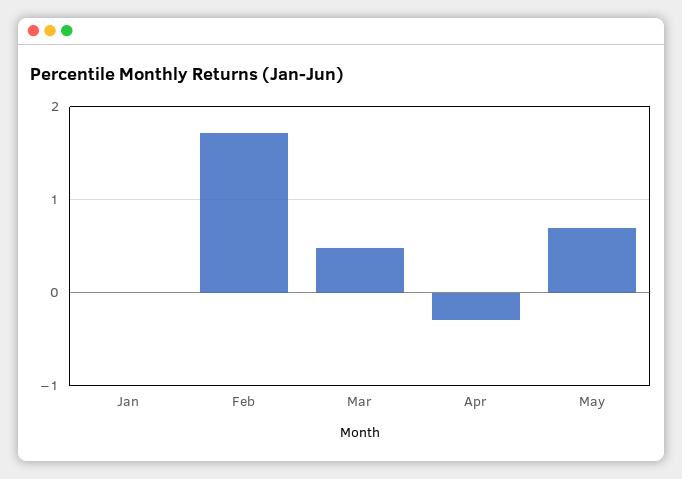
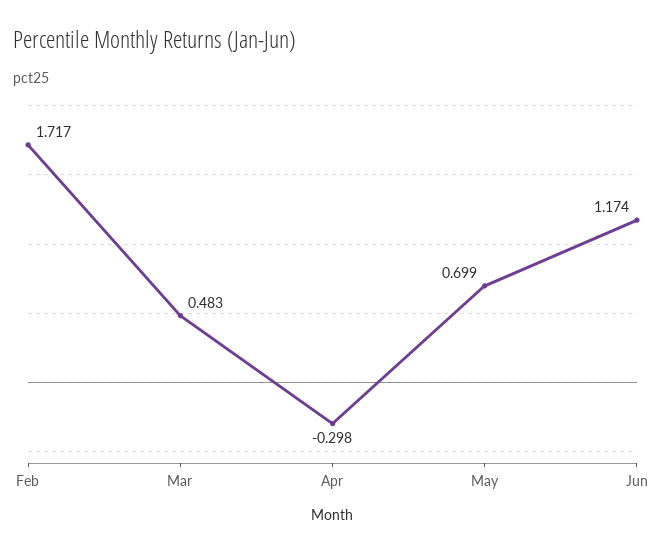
Jan: 0 -> none
Jun: none -> 1.174

